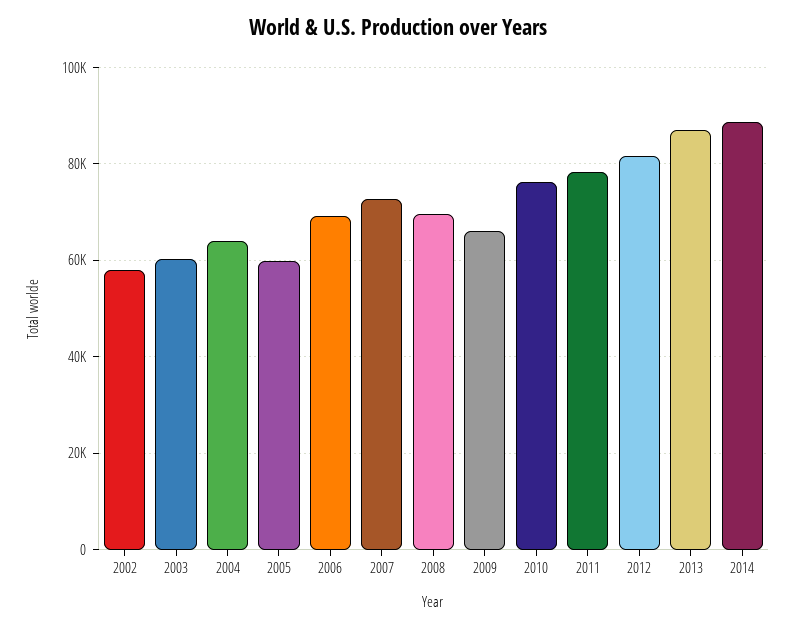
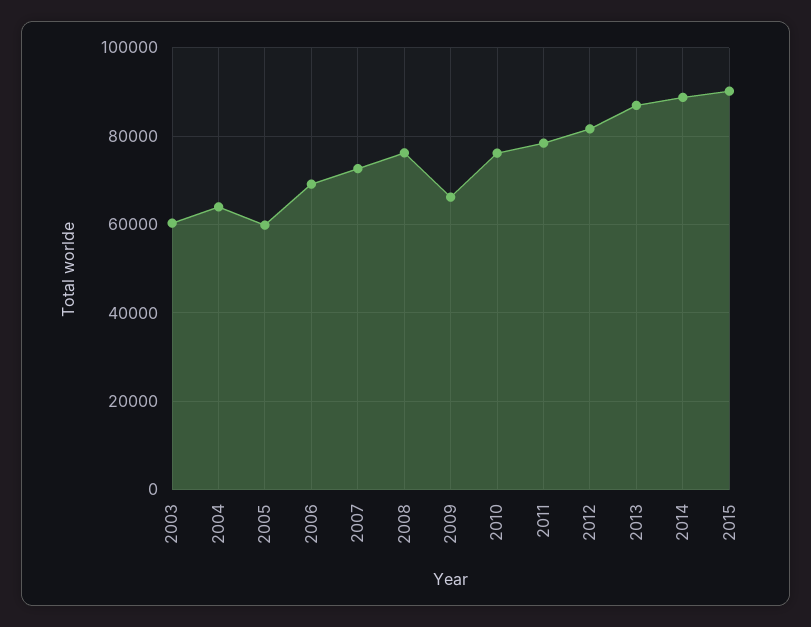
2002: 58000 -> none
2008: 70000 -> 76000
2015: none -> 90000

